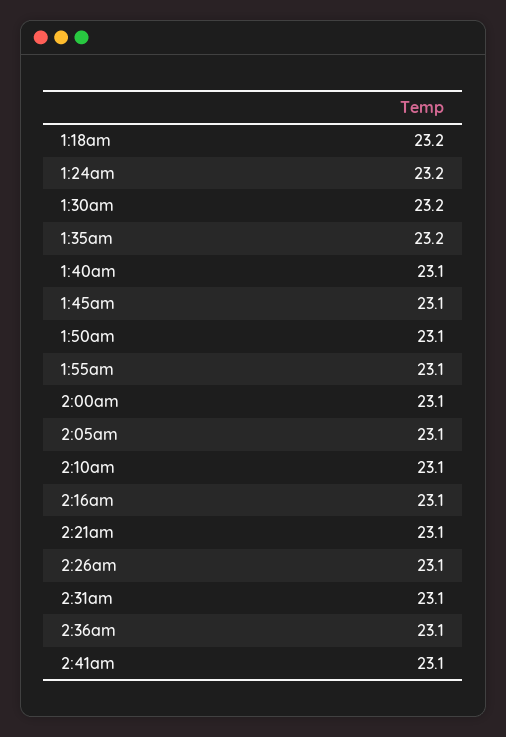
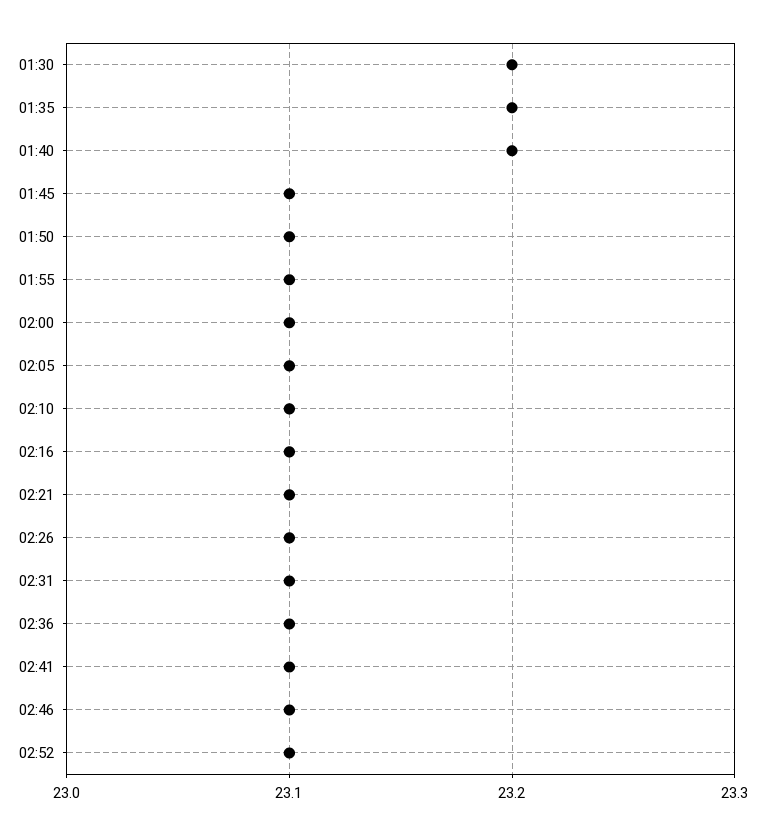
1:18am: 23.2 -> none
1:24am: 23.2 -> none
1:40am: 23.1 -> 23.2
02:46: none -> 23.1
02:52: none -> 23.1

